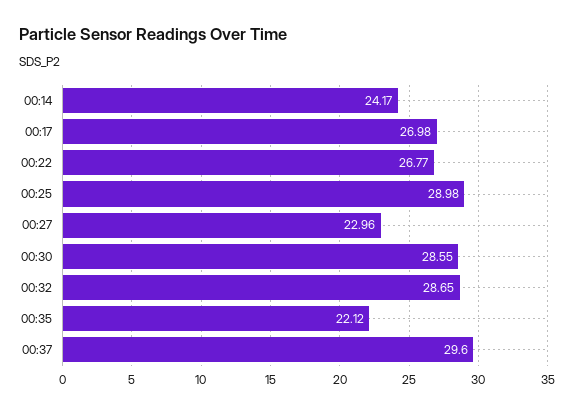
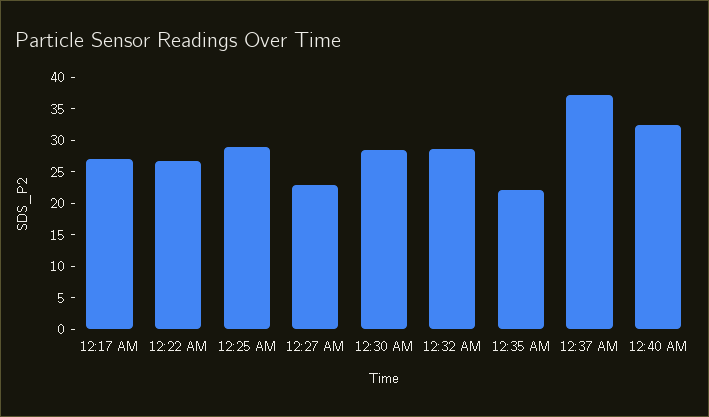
00:14: 24.17 -> none
00:37: 29.6 -> 37.5
12:40 AM: none -> 32.5

